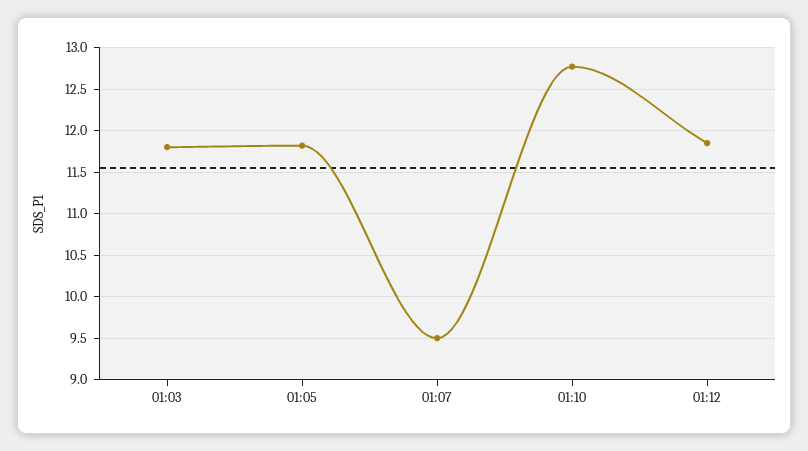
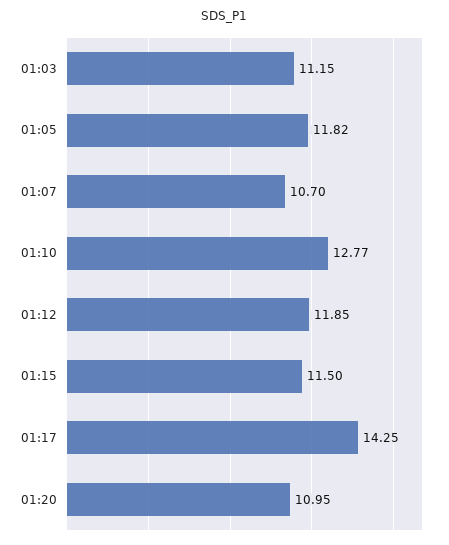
01:03: 11.8 -> 11.15
01:07: 9.5 -> 10.7
01:15: none -> 11.5
01:17: none -> 14.25
01:20: none -> 10.95

